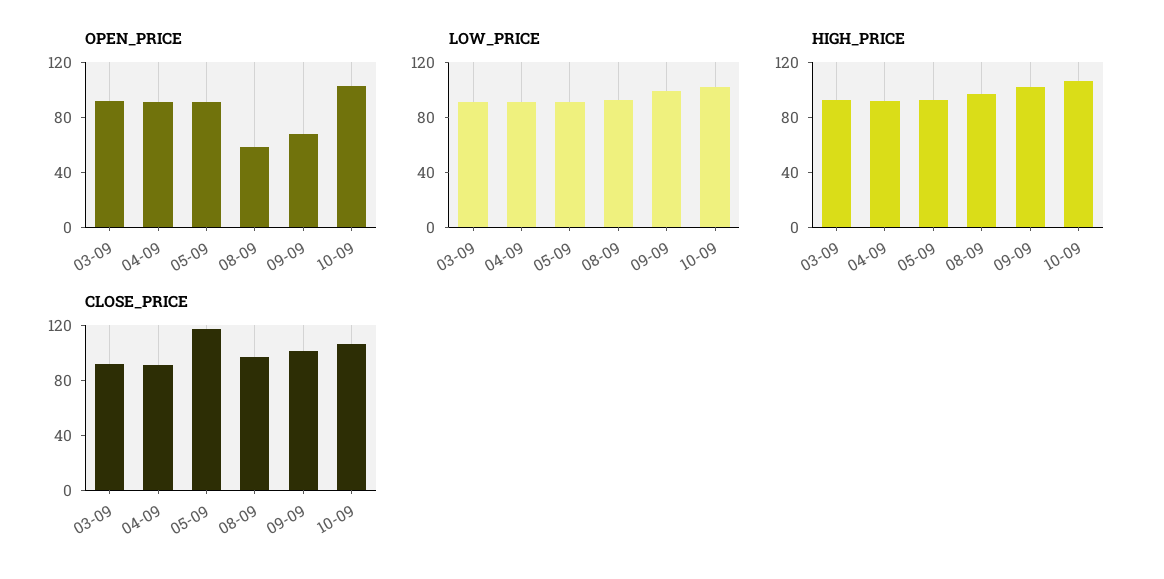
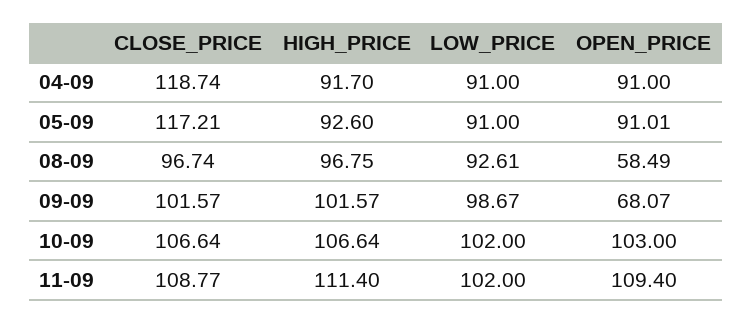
OPEN_PRICE, 03-09: 90 -> none
LOW_PRICE, 03-09: 90 -> none
HIGH_PRICE, 03-09: 90 -> none
CLOSE_PRICE, 03-09: 90 -> none
CLOSE_PRICE, 04-09: 90 -> 118.74
CLOSE_PRICE, 11-09: none -> 108.77
HIGH_PRICE, 11-09: none -> 111.4
LOW_PRICE, 11-09: none -> 102
OPEN_PRICE, 11-09: none -> 109.4

